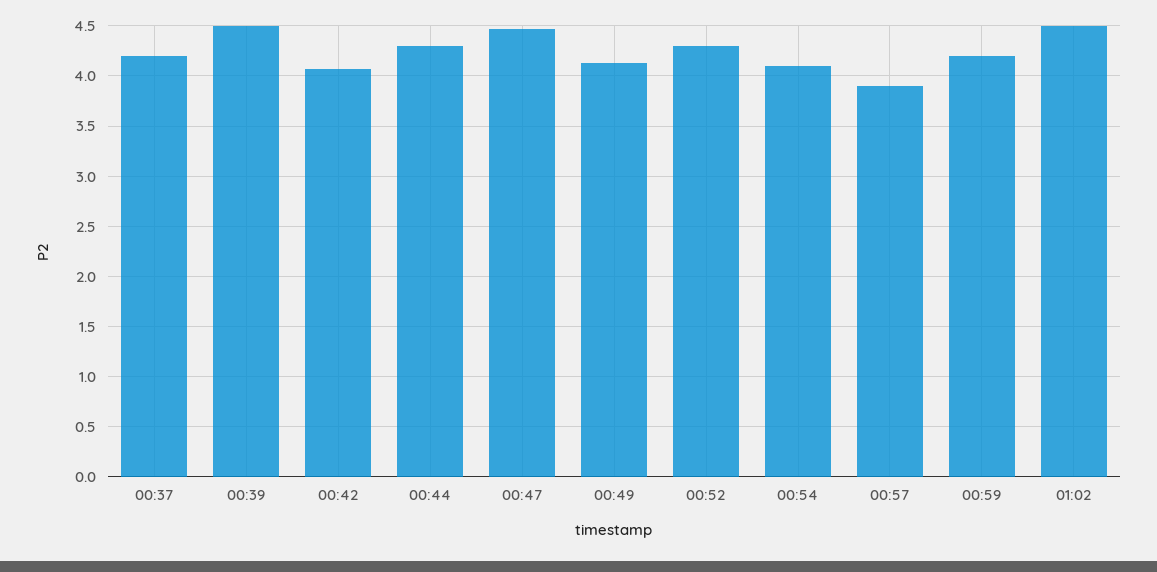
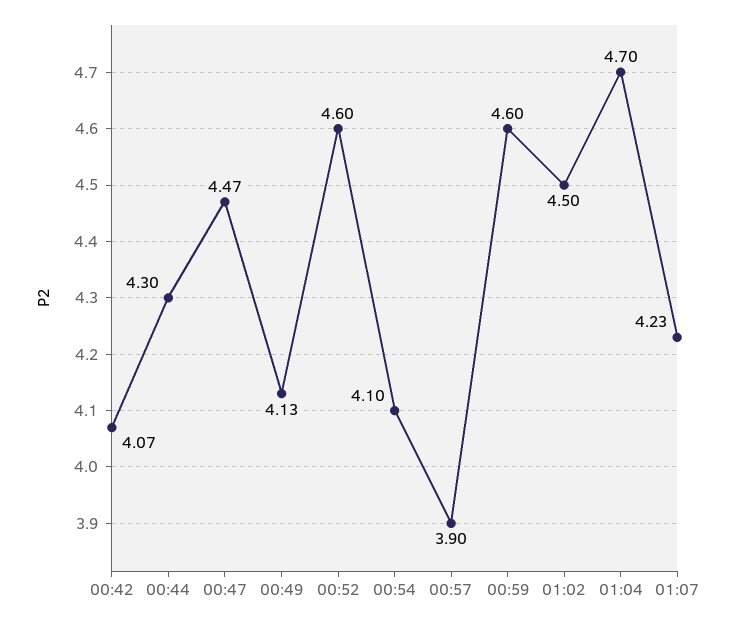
00:37: 4.2 -> none
00:39: 4.5 -> none
00:52: 4.3 -> 4.6
00:59: 4.2 -> 4.6
01:04: none -> 4.7
01:07: none -> 4.23

